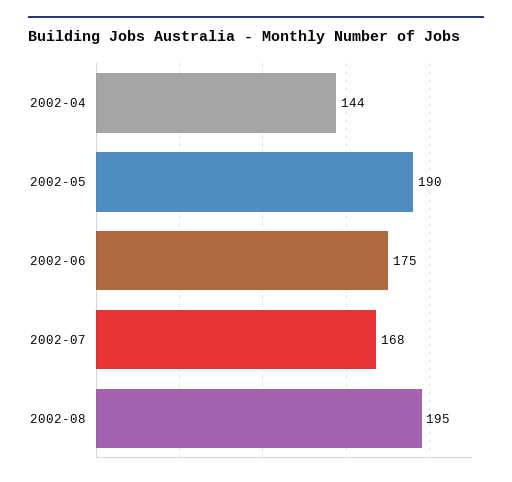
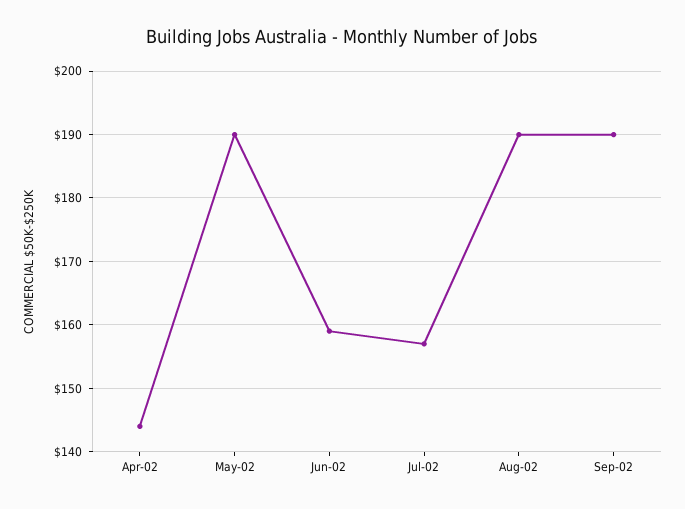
2002-06: 175 -> 159
2002-07: 168 -> 157
2002-08: 195 -> 190
Sep-02: none -> 190

